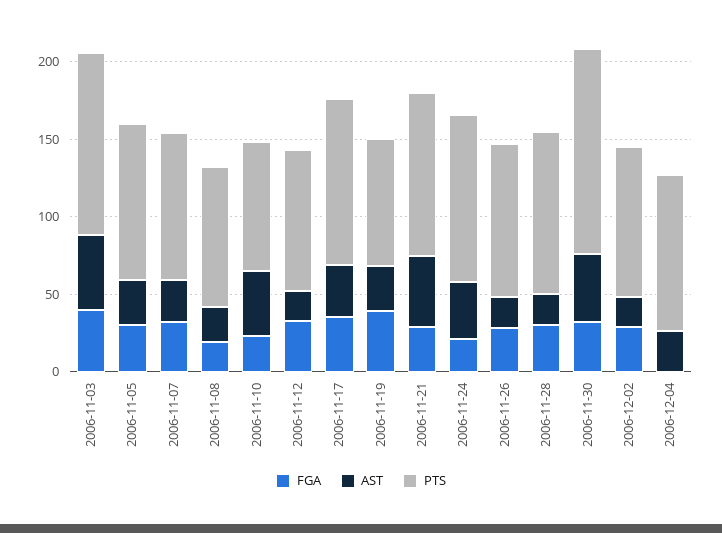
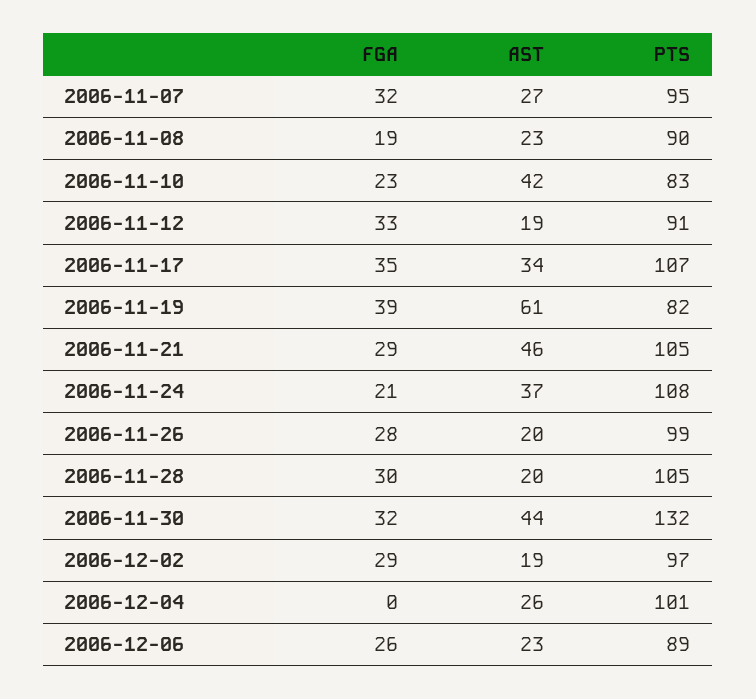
FGA, 2006-11-03: 40 -> none
AST, 2006-11-03: 50 -> none
PTS, 2006-11-03: 120 -> none
FGA, 2006-11-05: 30 -> none
AST, 2006-11-05: 30 -> none
PTS, 2006-11-05: 100 -> none
AST, 2006-11-19: 30 -> 61
FGA, 2006-12-06: none -> 26
AST, 2006-12-06: none -> 23
PTS, 2006-12-06: none -> 89

